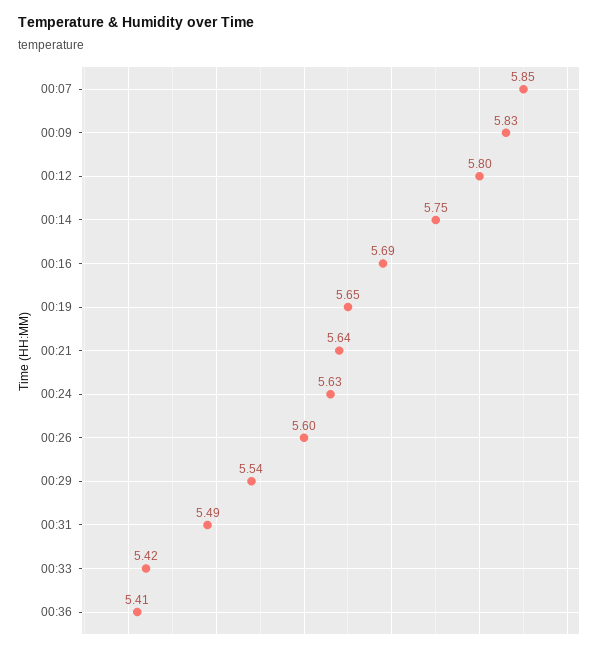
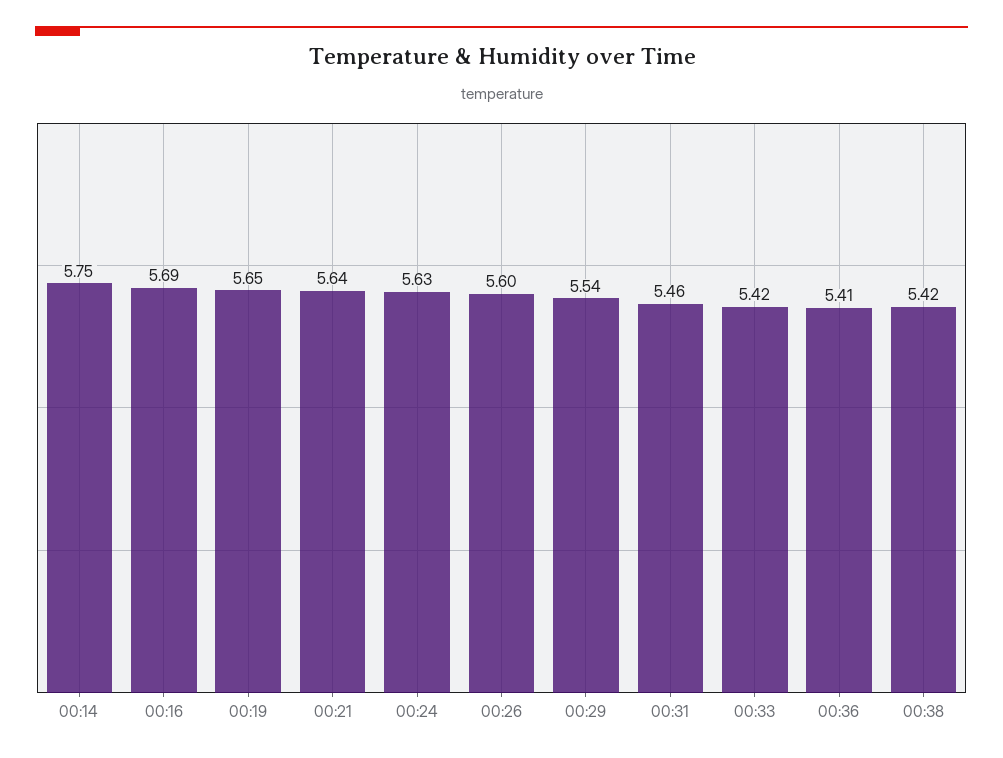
00:07: 5.85 -> none
00:09: 5.83 -> none
00:12: 5.8 -> none
00:31: 5.49 -> 5.46
00:38: none -> 5.42

